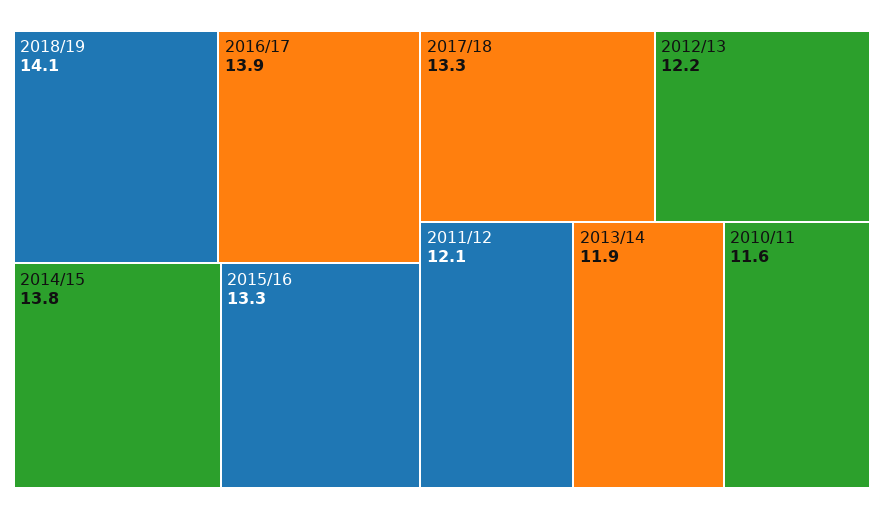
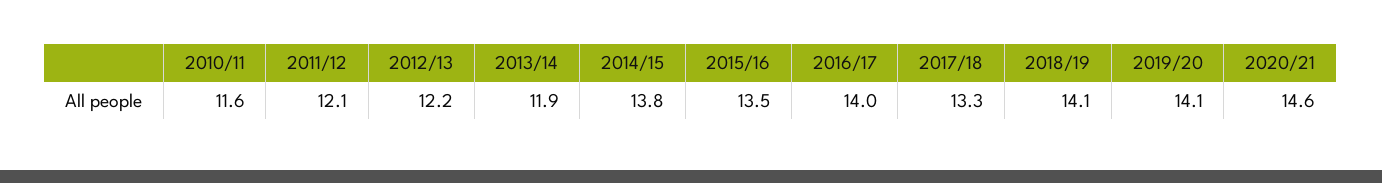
2016/17: 13.9 -> 14
2015/16: 13.3 -> 13.5
2019/20: none -> 14.1
2020/21: none -> 14.6

